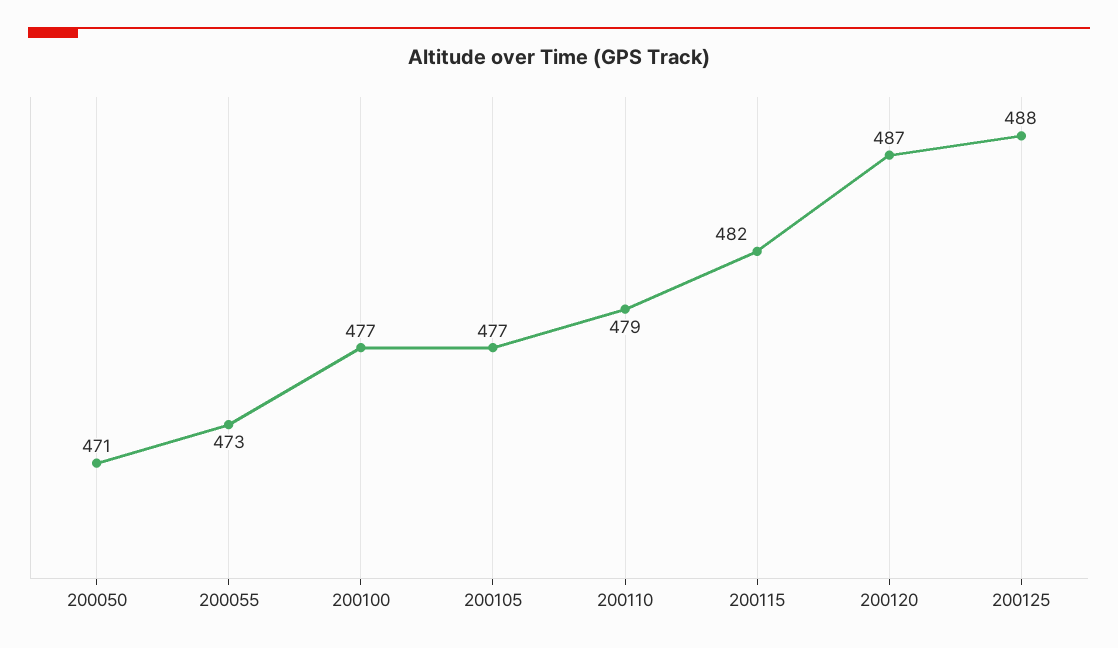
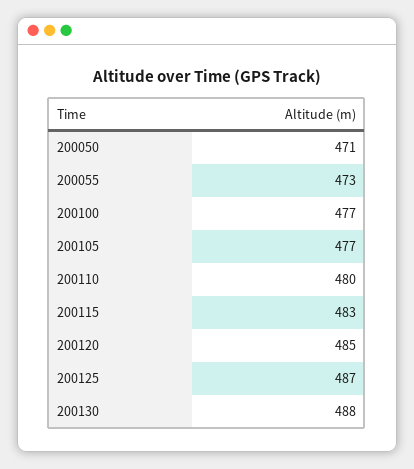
200110: 479 -> 480
200115: 482 -> 483
200120: 487 -> 485
200125: 488 -> 487
200130: none -> 488

